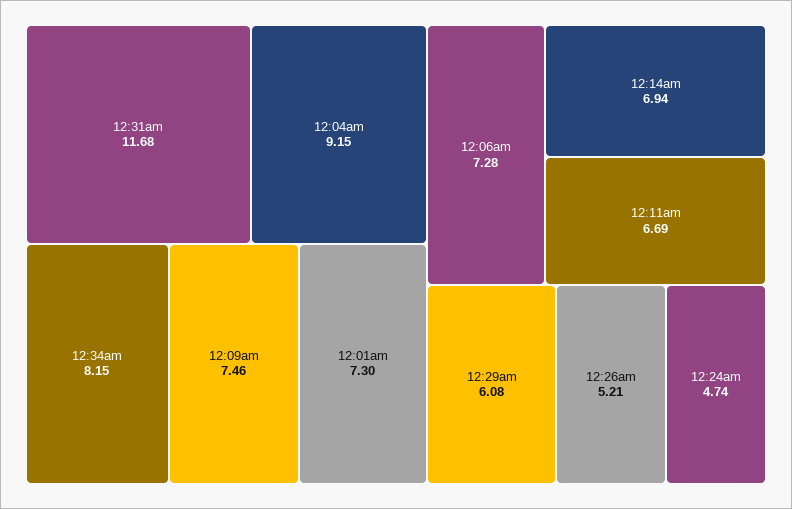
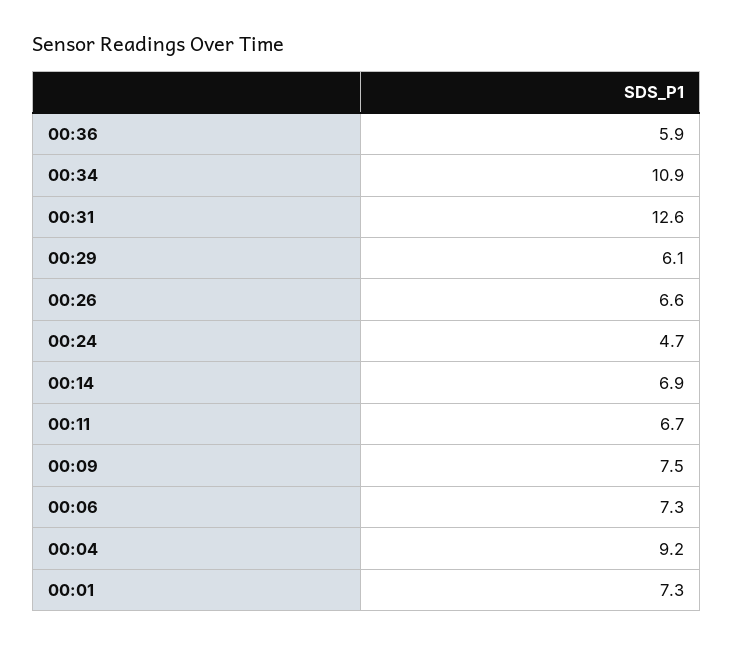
12:31am: 11.68 -> 12.6
12:34am: 8.15 -> 10.9
12:26am: 5.21 -> 6.6
00:36: none -> 5.9

